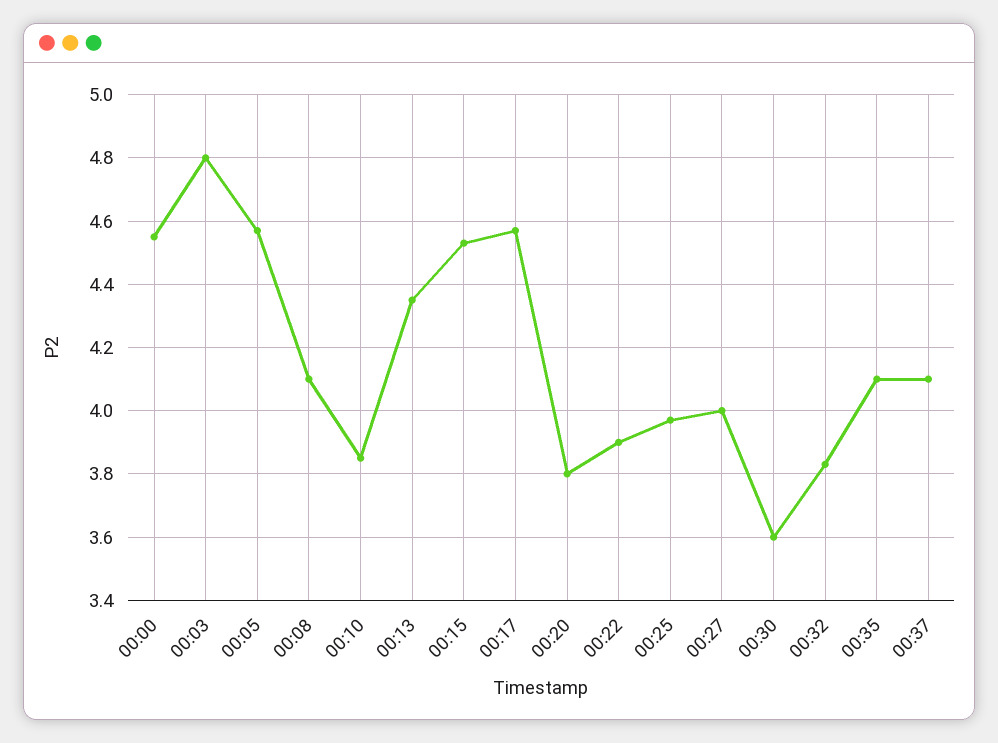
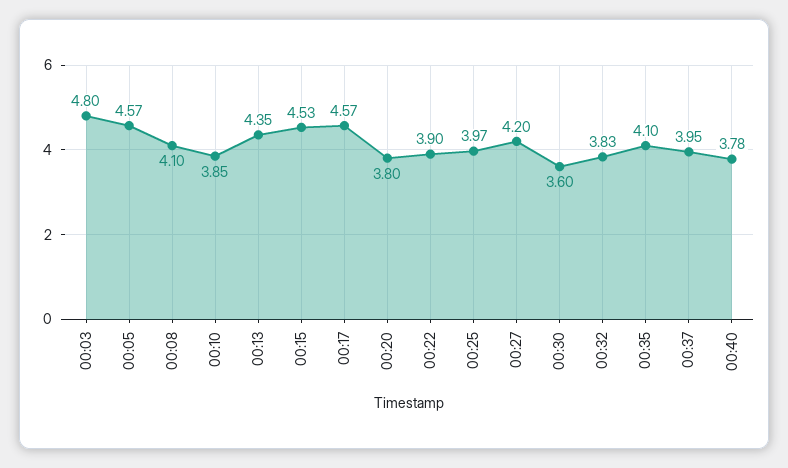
00:00: 4.55 -> none
00:27: 4 -> 4.2
00:37: 4.1 -> 3.95
00:40: none -> 3.78

